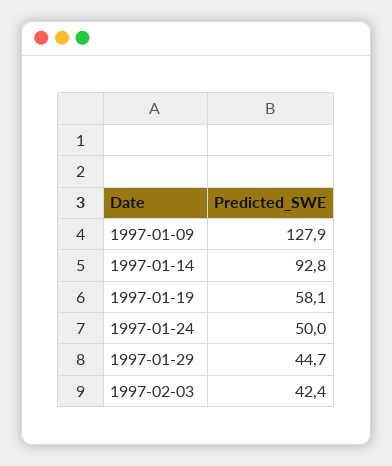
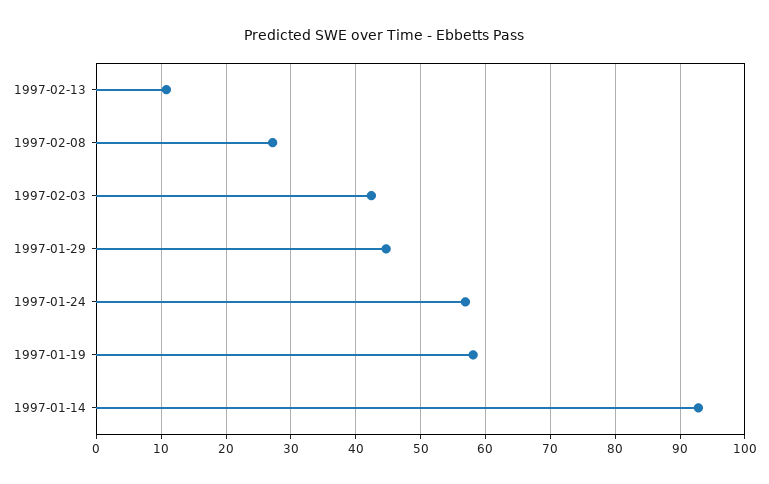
1997-01-09: 127.9 -> none
1997-01-24: 50 -> 57
1997-02-13: none -> 11
1997-02-08: none -> 27

